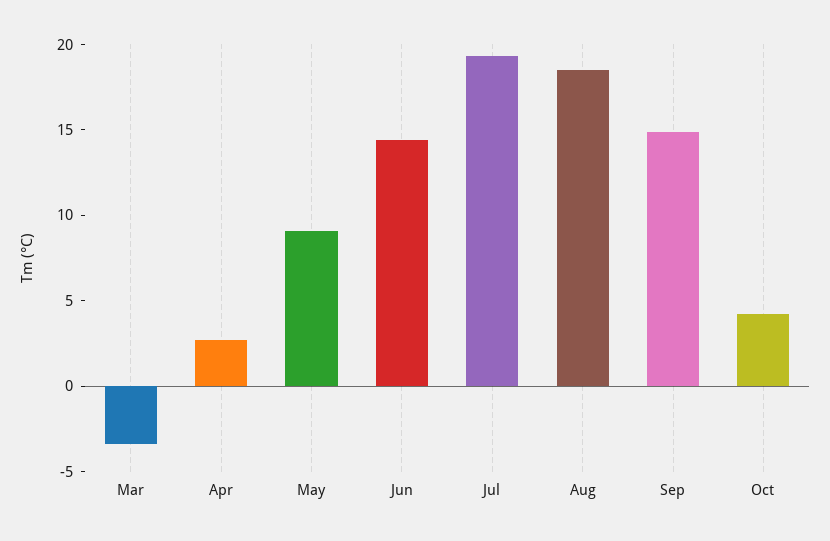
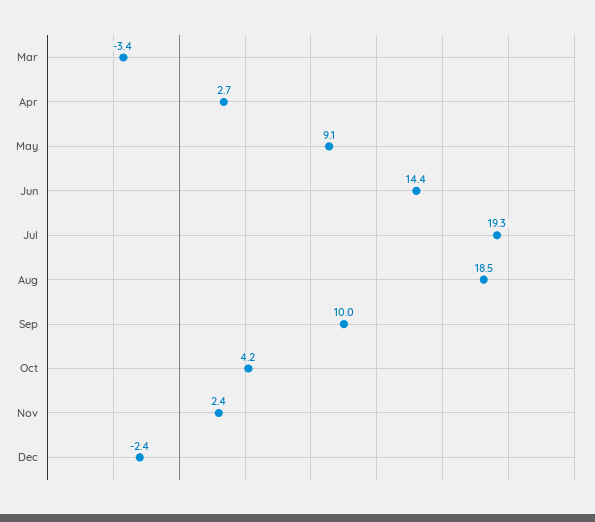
Sep: 15 -> 10
Nov: none -> 2.4
Dec: none -> -2.4

